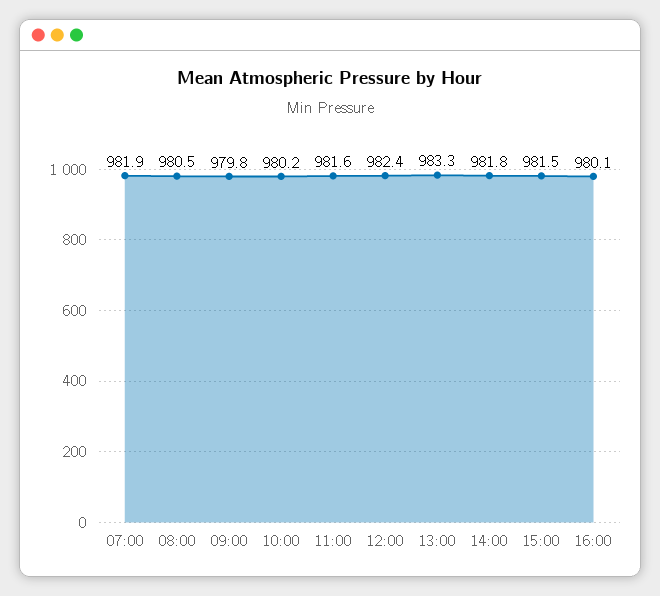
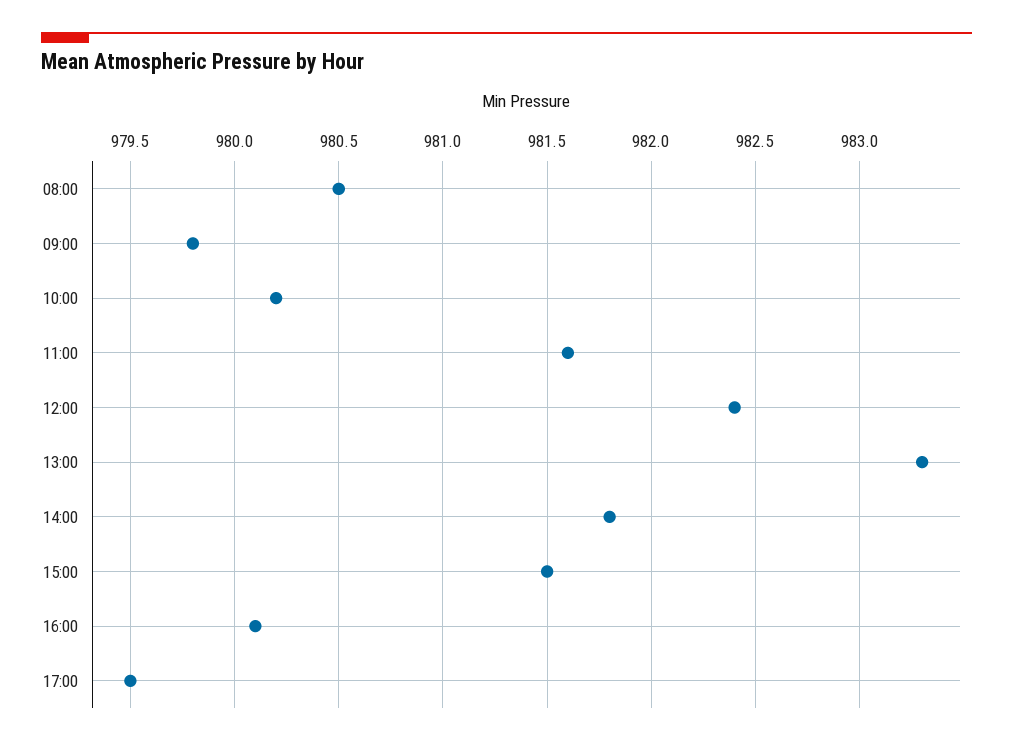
07:00: 981.9 -> none
17:00: none -> 979.5

